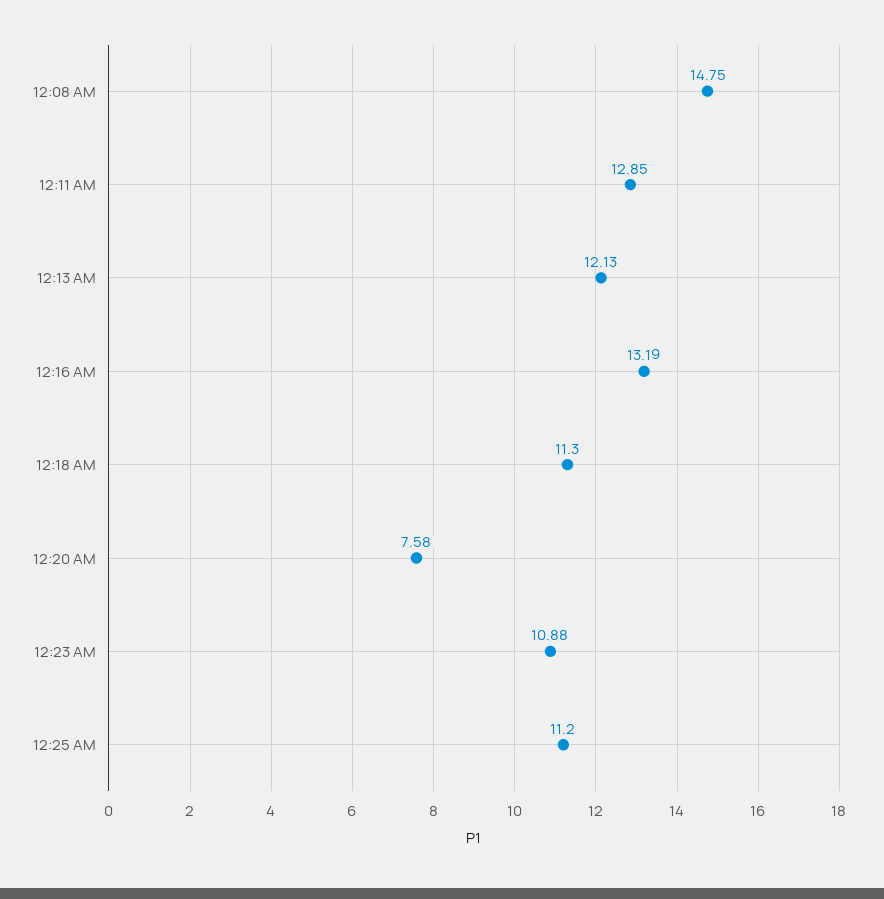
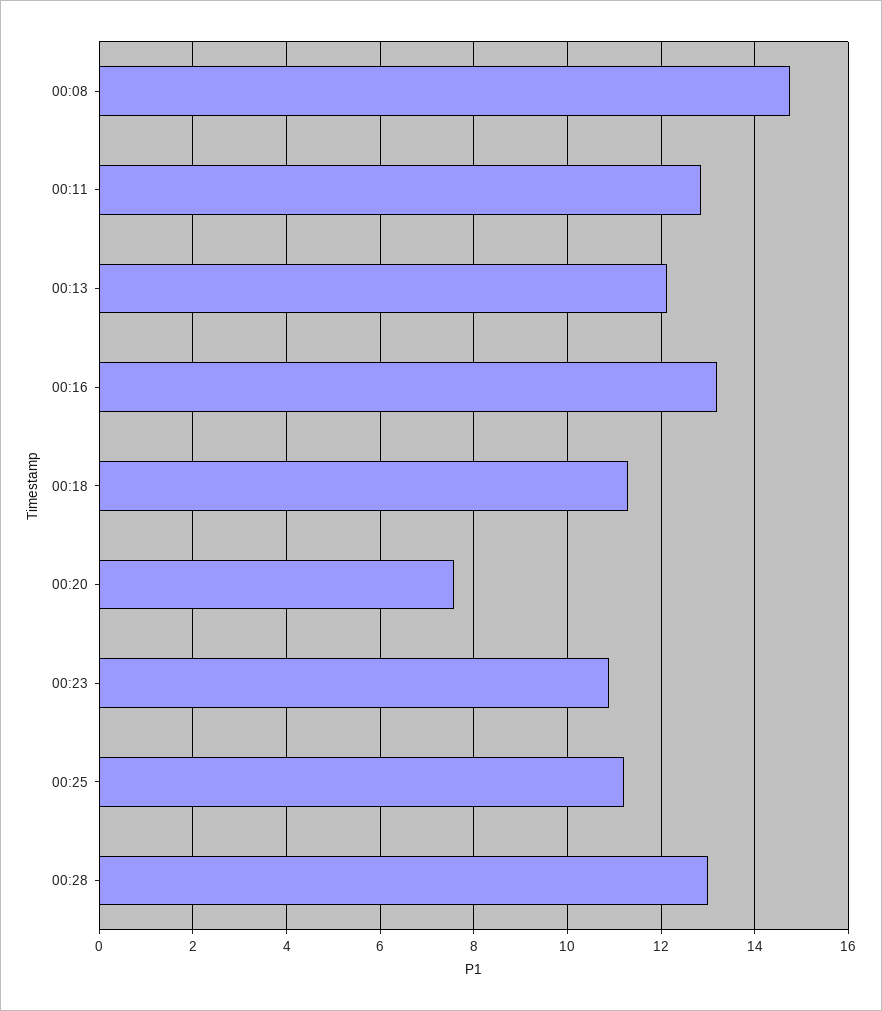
00:28: none -> 13

